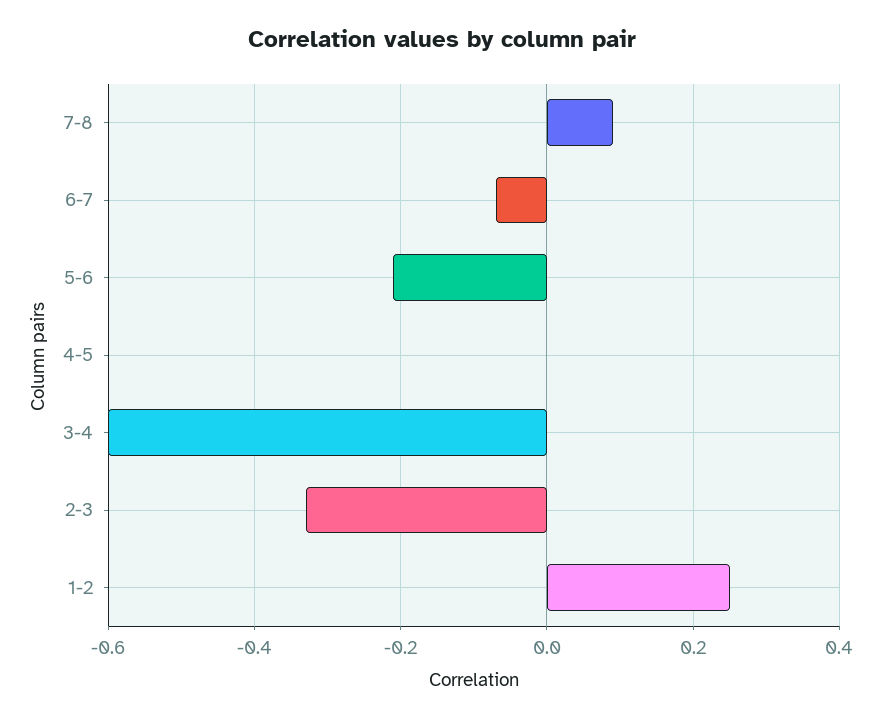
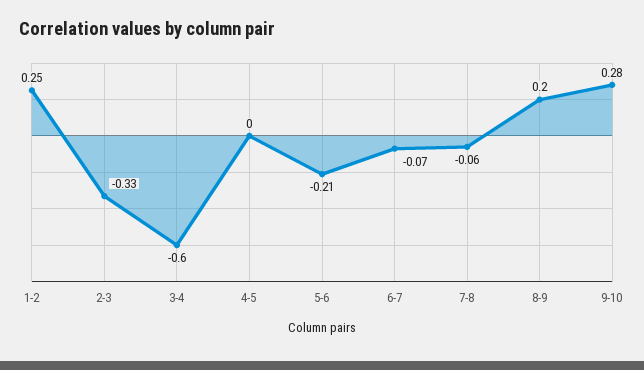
7-8: 0.1 -> -0.06
8-9: none -> 0.2
9-10: none -> 0.28

